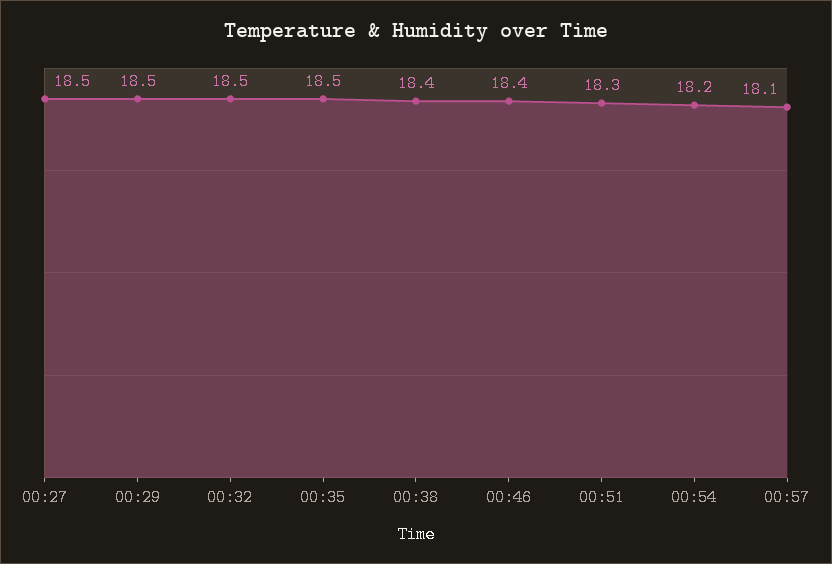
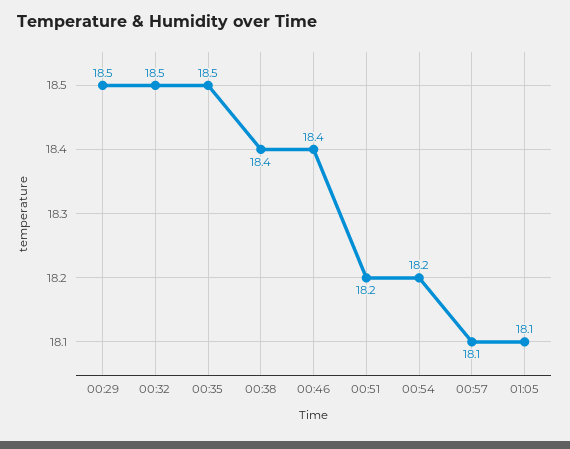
00:27: 18.5 -> none
00:51: 18.3 -> 18.2
01:05: none -> 18.1

